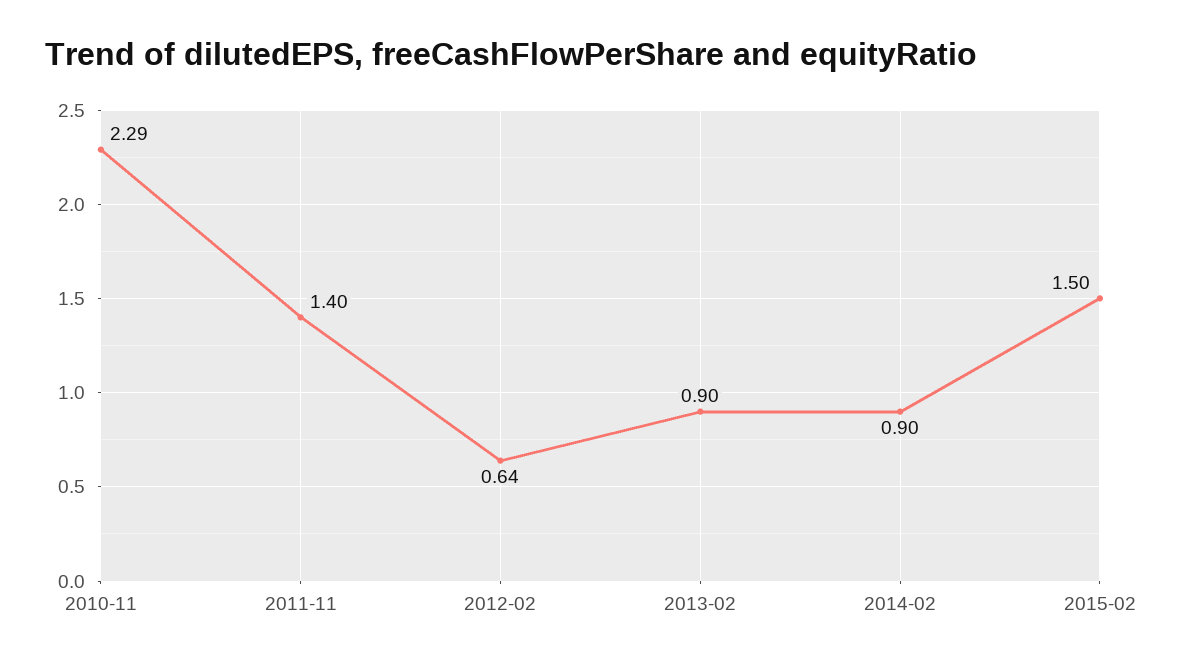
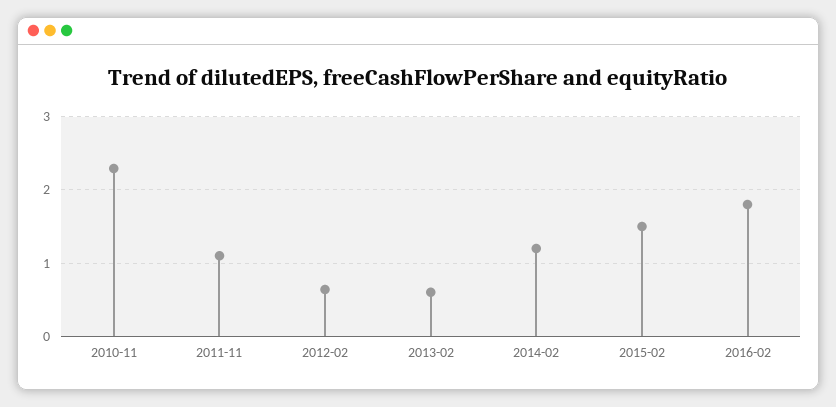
2011-11: 1.4 -> 1.1
2013-02: 0.9 -> 0.6
2014-02: 0.9 -> 1.2
2016-02: none -> 1.8

